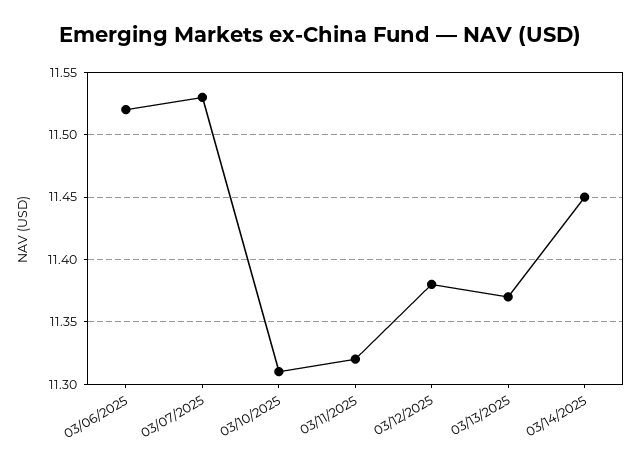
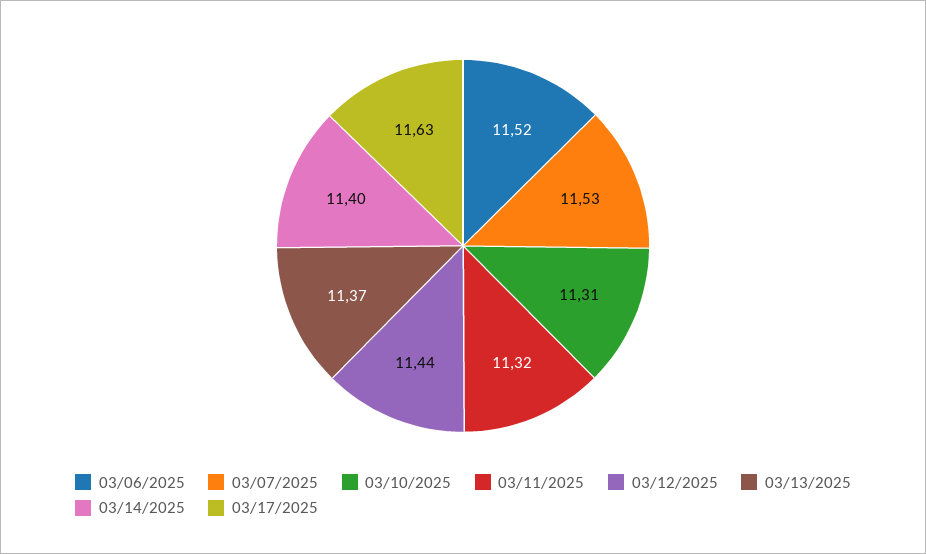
03/12/2025: 11.38 -> 11.44
03/14/2025: 11.45 -> 11.4
03/17/2025: none -> 11.63

